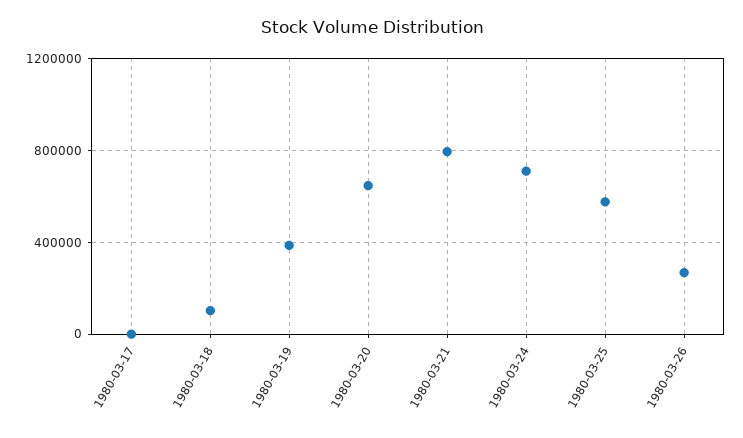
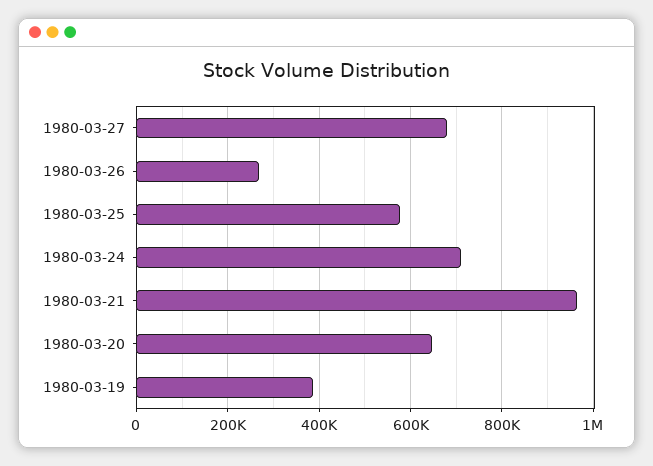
1980-03-17: 0 -> none
1980-03-18: 100000 -> none
1980-03-21: 800000 -> 960000
1980-03-27: none -> 680000

